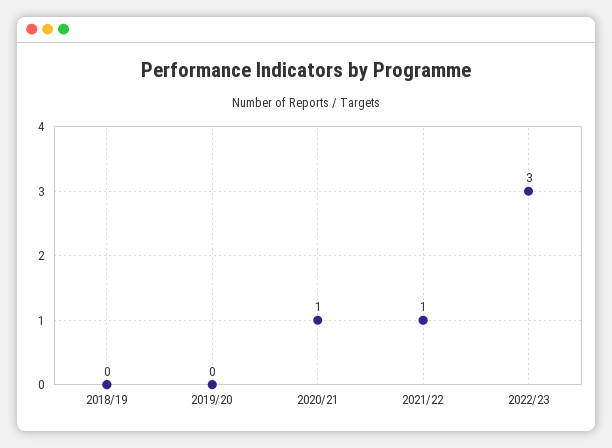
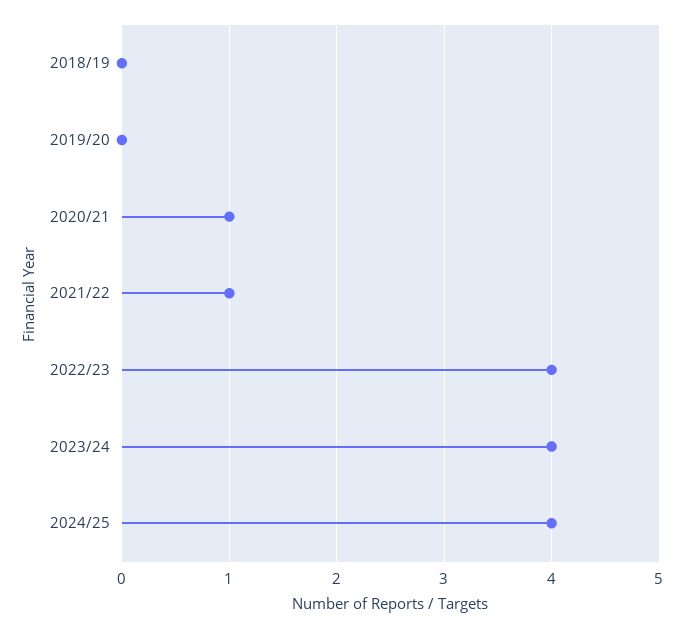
2022/23: 3 -> 4
2023/24: none -> 4
2024/25: none -> 4

